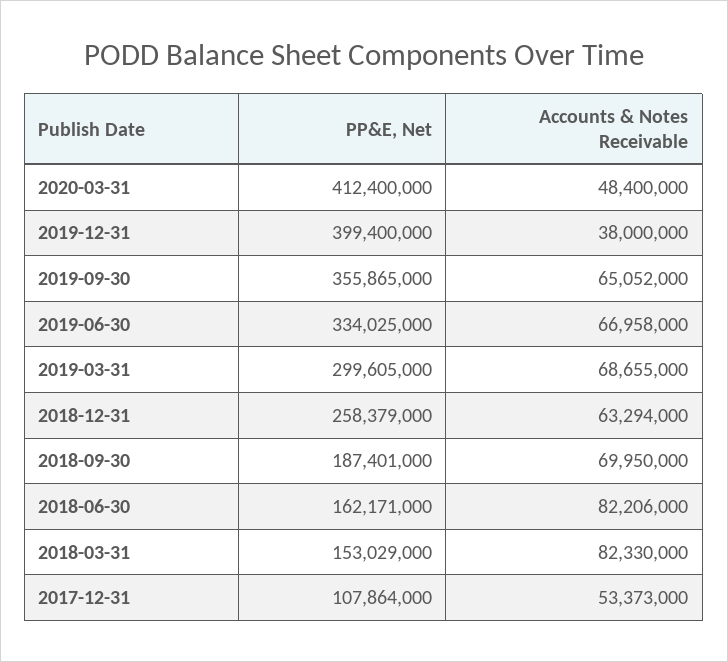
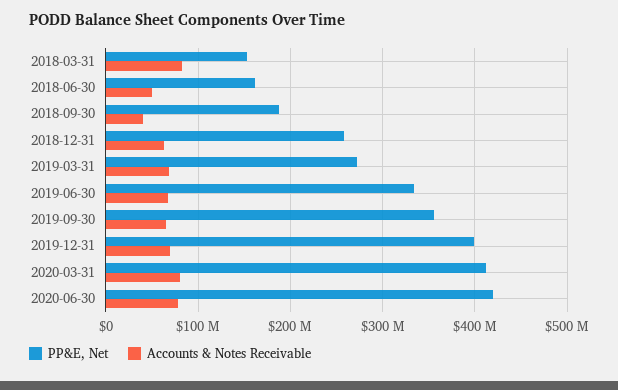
Accounts & Notes Receivable, 2020-03-31: 48400000 -> 80000000
Accounts & Notes Receivable, 2019-12-31: 38000000 -> 70000000
PP&E, Net, 2019-03-31: 299605000 -> 270000000
Accounts & Notes Receivable, 2018-09-30: 69950000 -> 40000000
Accounts & Notes Receivable, 2018-06-30: 82206000 -> 50000000
PP&E, Net, 2017-12-31: 107864000 -> none
Accounts & Notes Receivable, 2017-12-31: 53373000 -> none
PP&E, Net, 2020-06-30: none -> 420000000
Accounts & Notes Receivable, 2020-06-30: none -> 80000000

